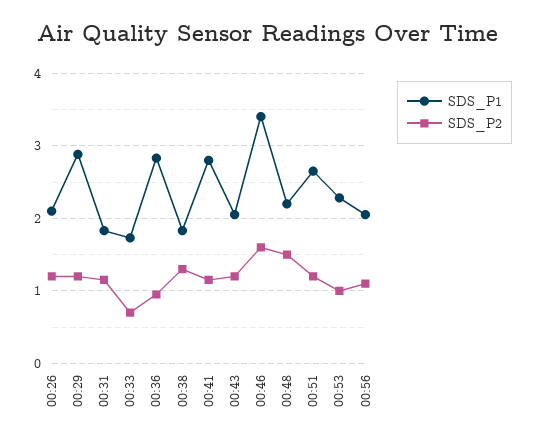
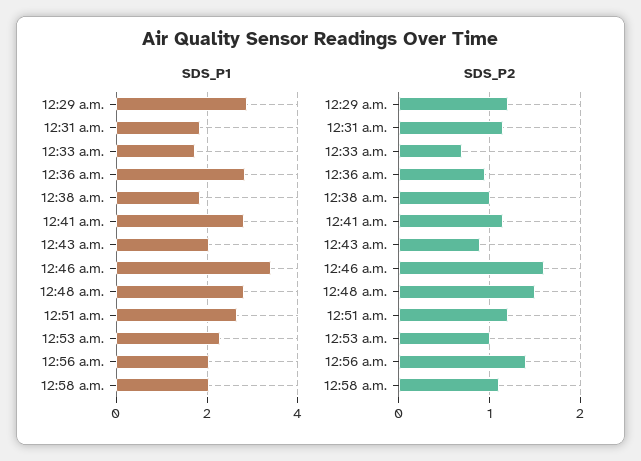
SDS_P1, 00:26: 2.1 -> none
SDS_P2, 00:26: 1.2 -> none
SDS_P2, 00:38: 1.3 -> 1
SDS_P2, 00:43: 1.2 -> 0.9
SDS_P1, 00:48: 2.2 -> 2.8
SDS_P2, 00:56: 1.1 -> 1.4
SDS_P1, 12:58 a.m.: none -> 2
SDS_P2, 12:58 a.m.: none -> 1.1

